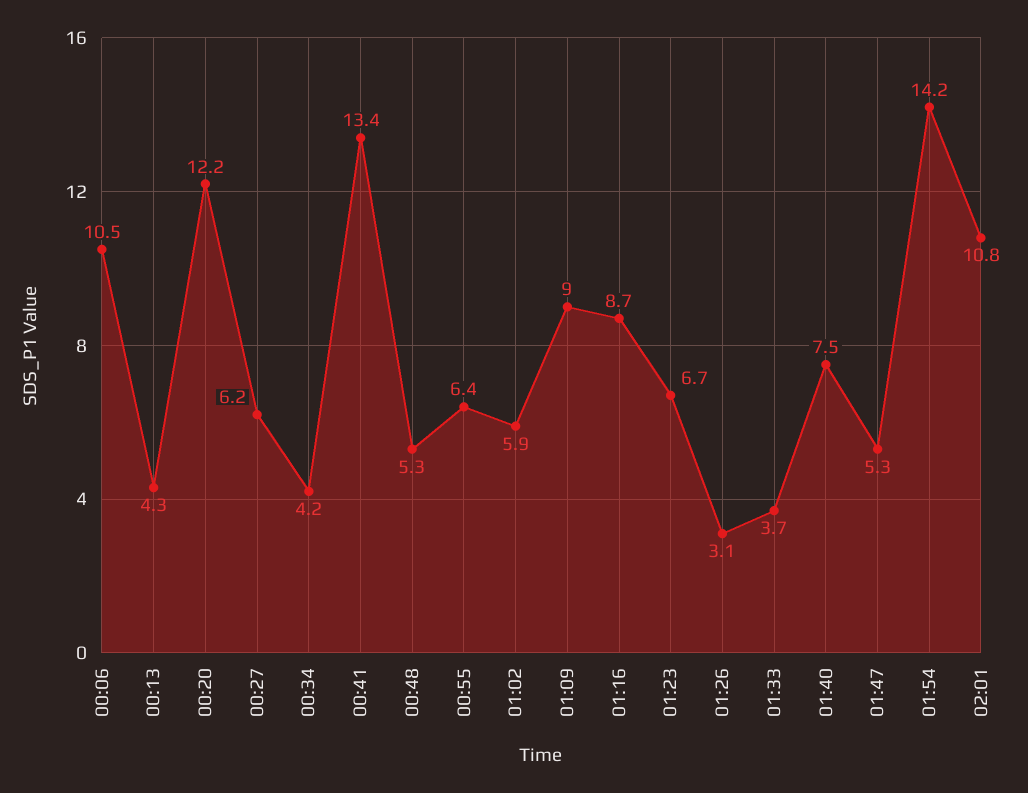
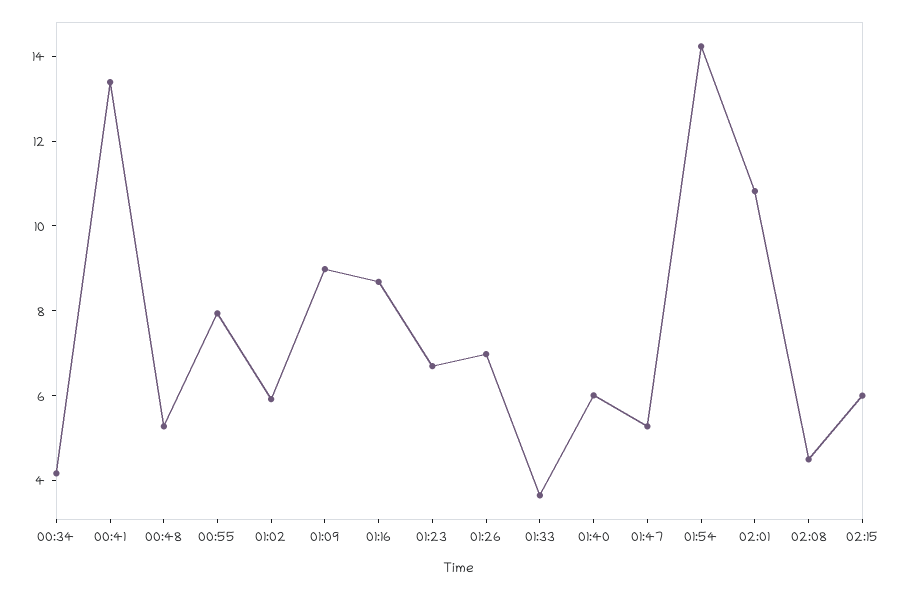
00:06: 10.5 -> none
00:13: 4.3 -> none
00:20: 12.2 -> none
00:27: 6.2 -> none
00:55: 6.4 -> 8
01:26: 3.1 -> 7
01:40: 7.5 -> 6
02:08: none -> 4.5
02:15: none -> 6

